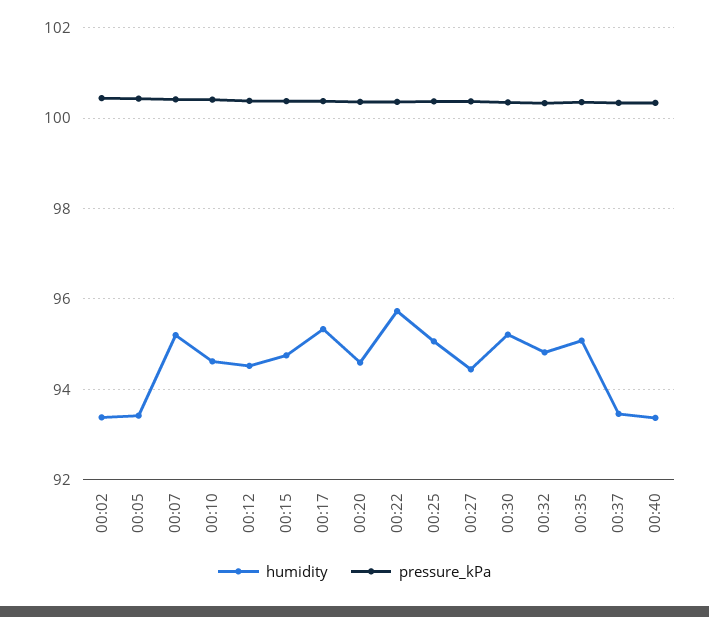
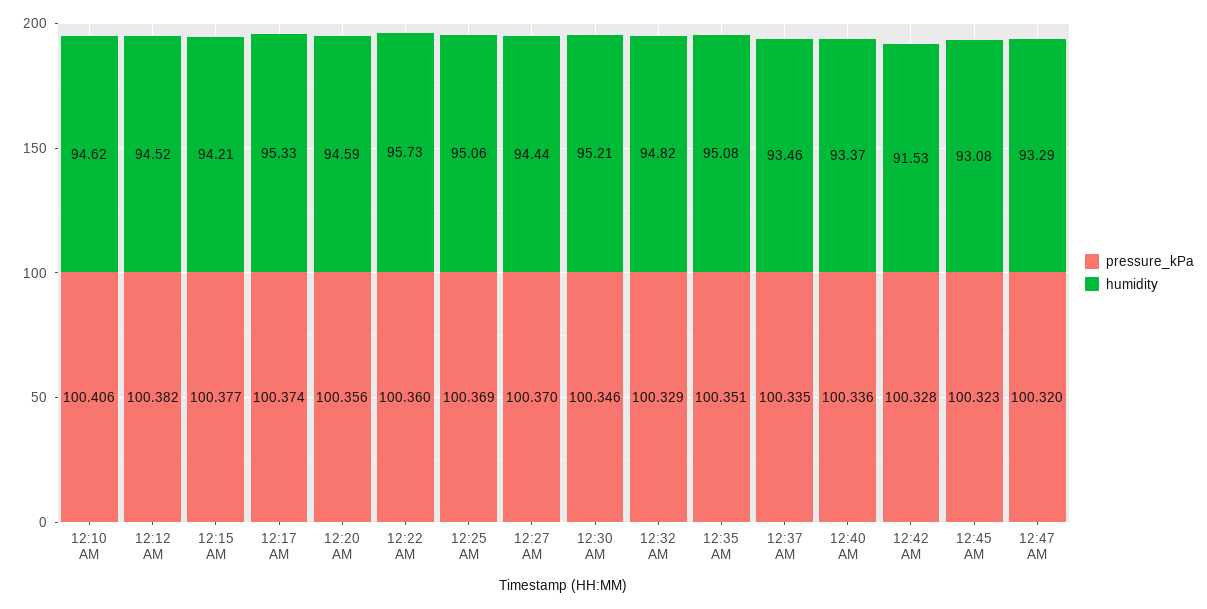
humidity, 00:02: 93.4 -> none
pressure_kPa, 00:02: 100.4 -> none
humidity, 00:05: 93.4 -> none
pressure_kPa, 00:05: 100.4 -> none
humidity, 00:07: 95.2 -> none
pressure_kPa, 00:07: 100.4 -> none
humidity, 00:15: 94.8 -> 94.21
pressure_kPa, 12:42 AM: none -> 100.328
humidity, 12:42 AM: none -> 91.53
pressure_kPa, 12:45 AM: none -> 100.323
humidity, 12:45 AM: none -> 93.08
pressure_kPa, 12:47 AM: none -> 100.32
humidity, 12:47 AM: none -> 93.29

